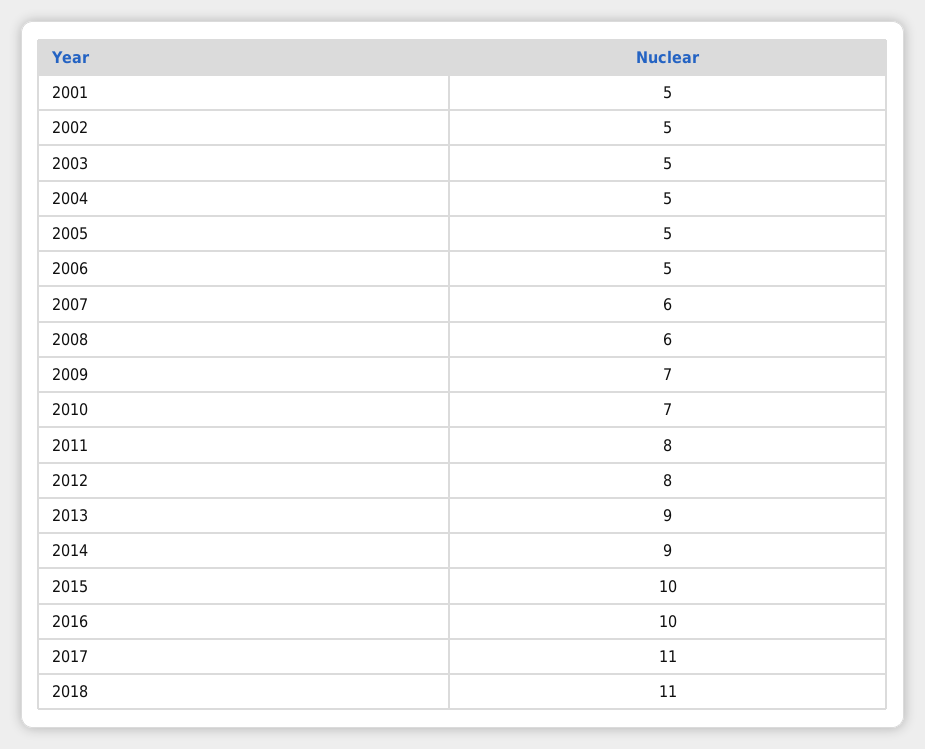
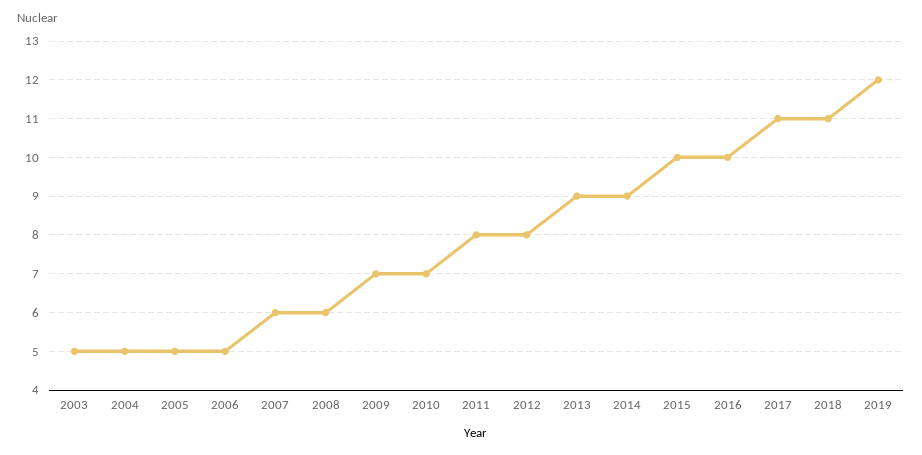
2001: 5 -> none
2002: 5 -> none
2019: none -> 12

